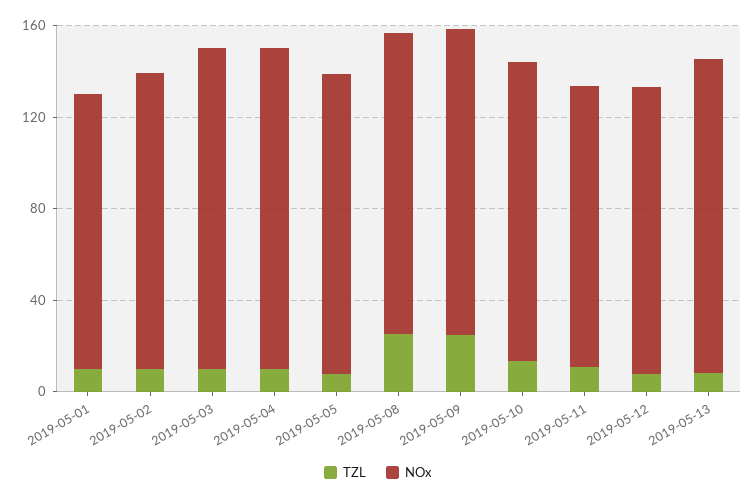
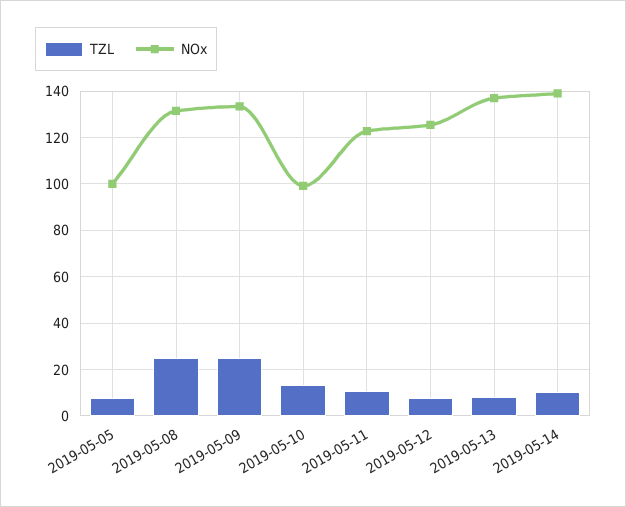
TZL, 2019-05-01: 10 -> none
NOx, 2019-05-01: 120 -> none
TZL, 2019-05-02: 10 -> none
NOx, 2019-05-02: 130 -> none
TZL, 2019-05-03: 10 -> none
NOx, 2019-05-03: 140 -> none
TZL, 2019-05-04: 10 -> none
NOx, 2019-05-04: 140 -> none
NOx, 2019-05-05: 130 -> 100
NOx, 2019-05-10: 130 -> 100
TZL, 2019-05-14: none -> 10
NOx, 2019-05-14: none -> 140

